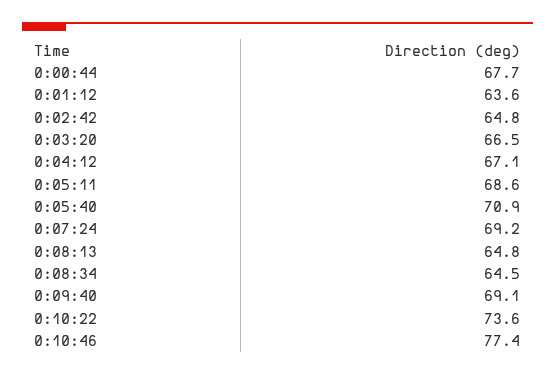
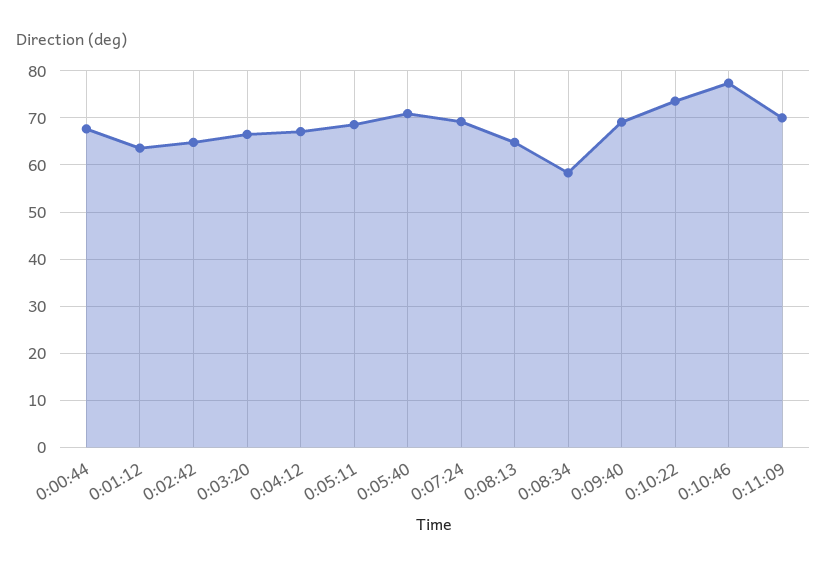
0:08:34: 64.5 -> 58
0:11:09: none -> 70

